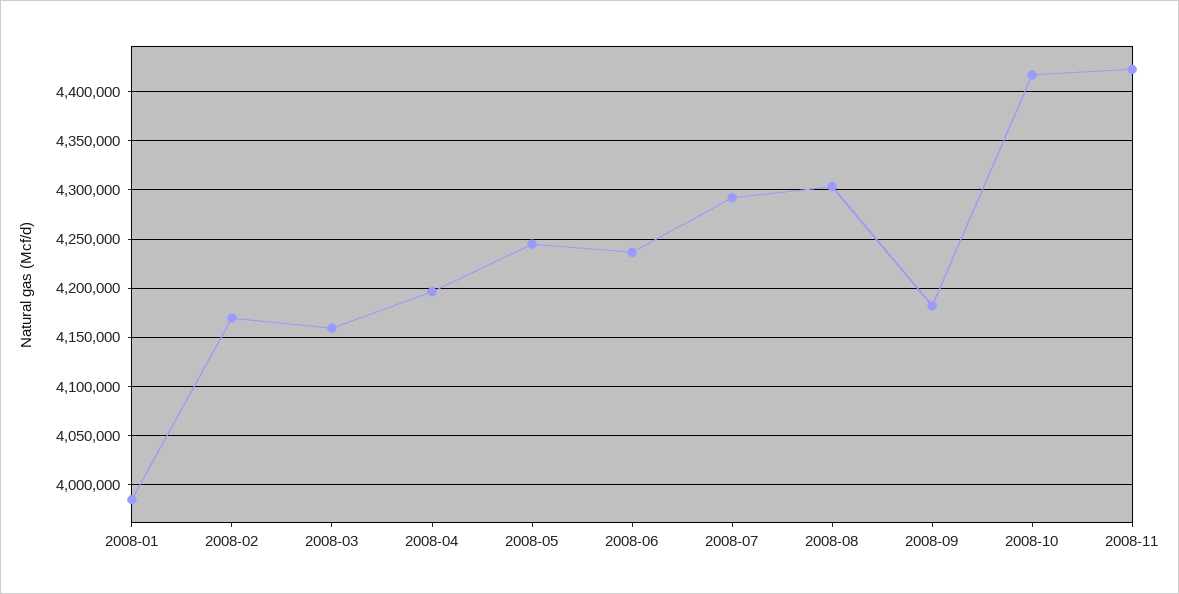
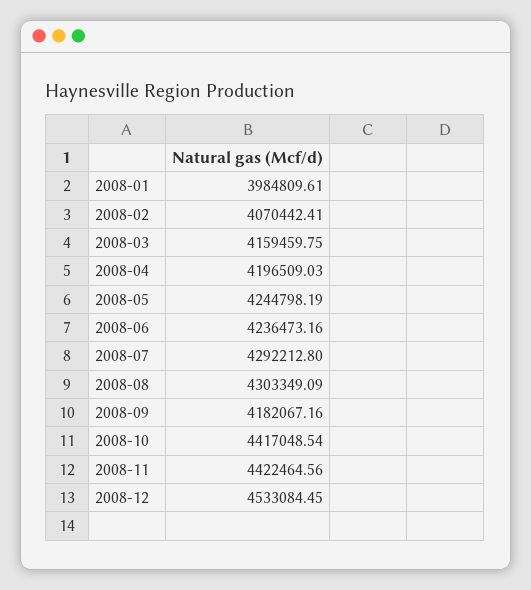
2008-02: 4170000 -> 4070442.41
2008-12: none -> 4533084.45

